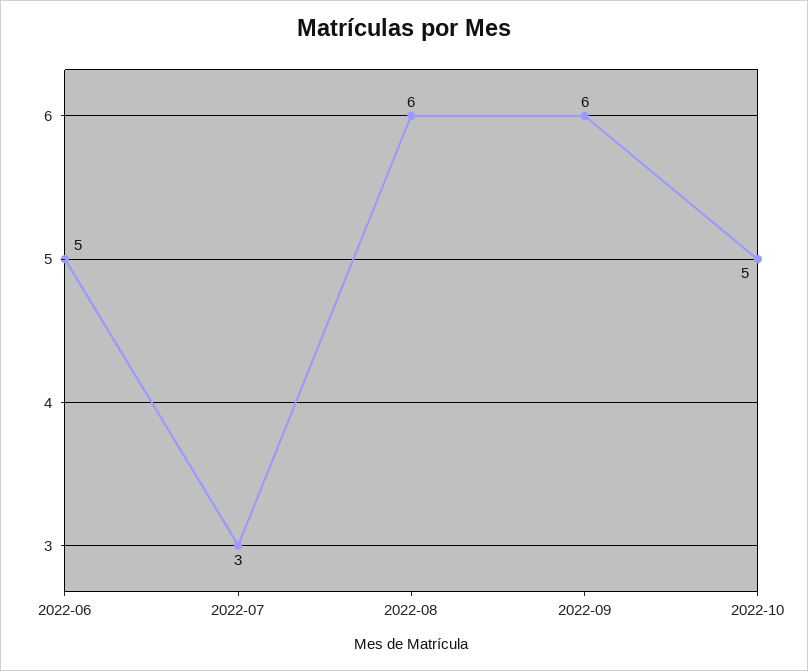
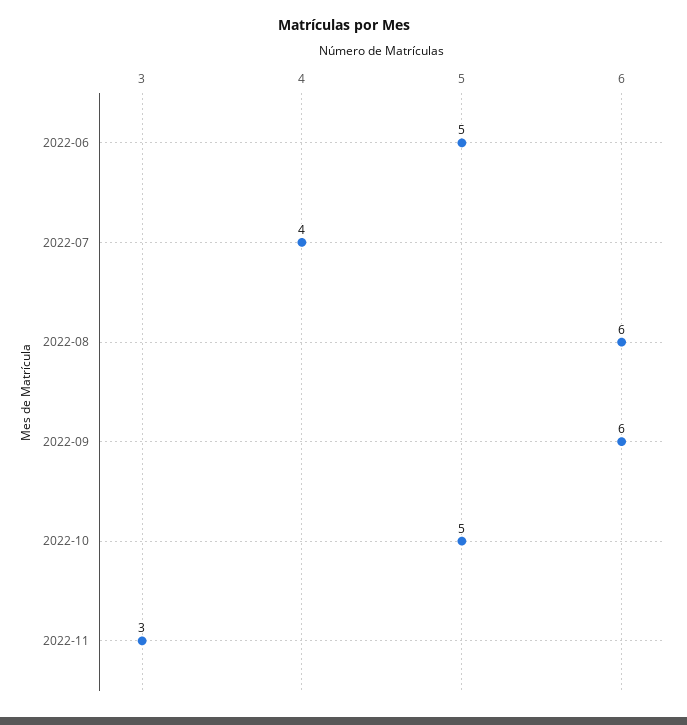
2022-07: 3 -> 4
2022-11: none -> 3

